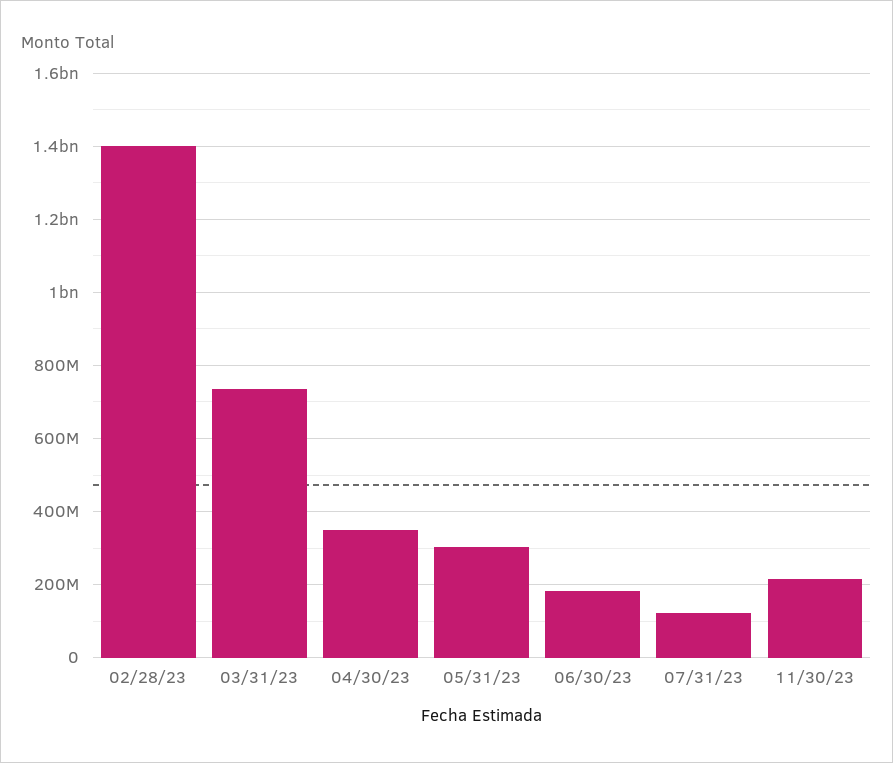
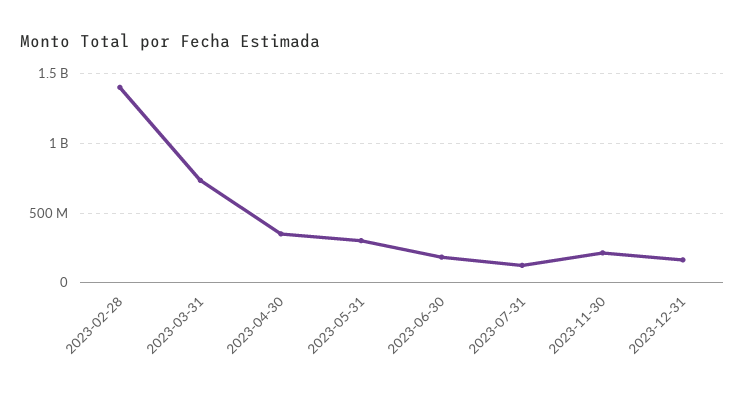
2023-12-31: none -> 150000000

